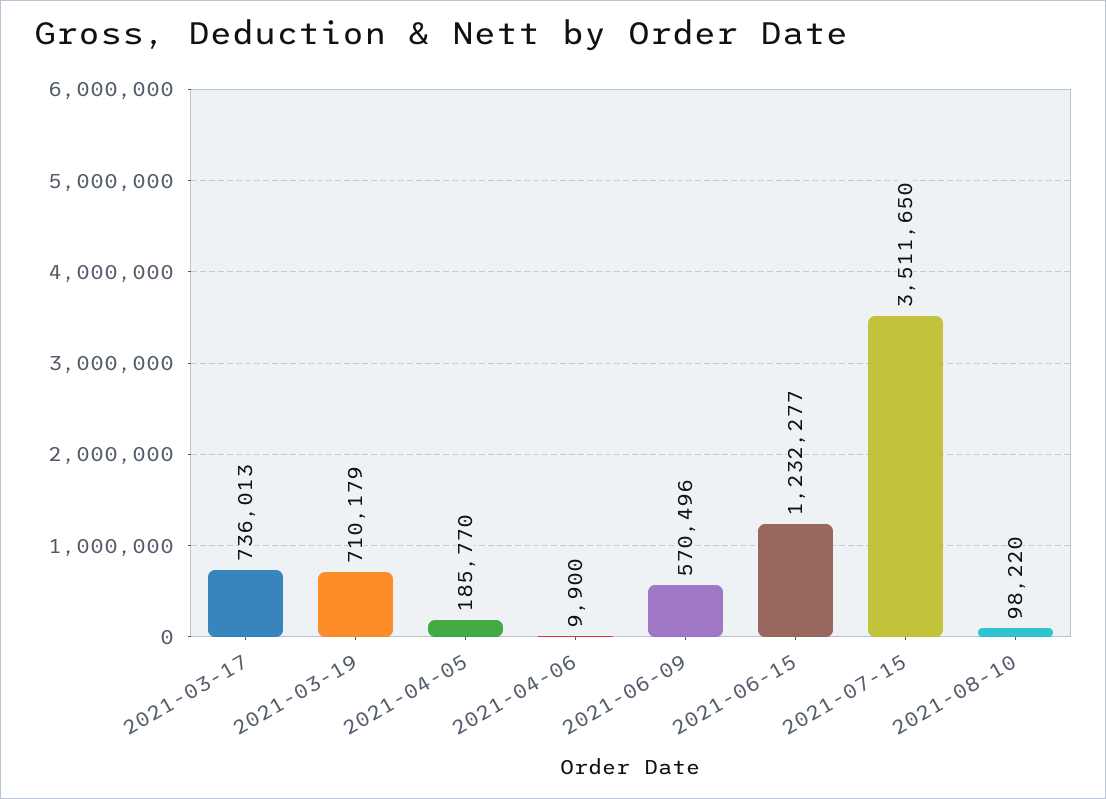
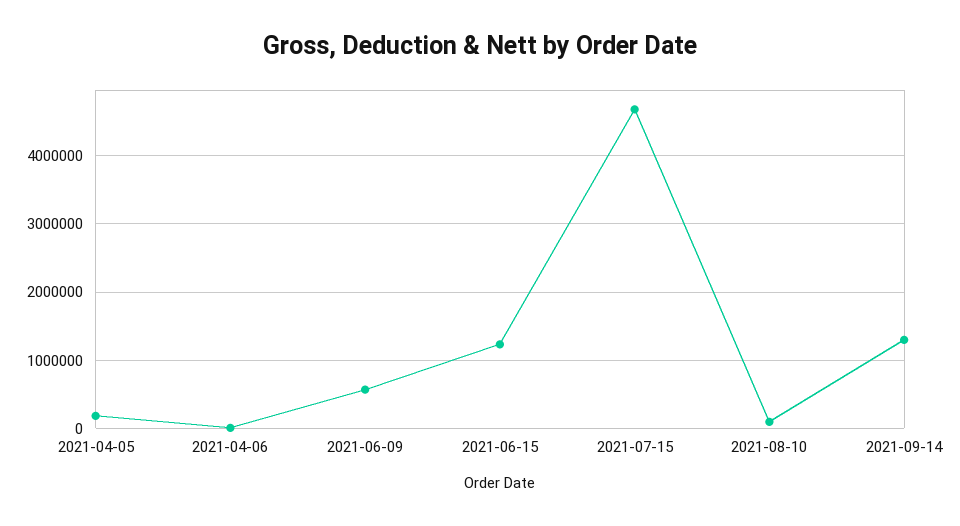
2021-03-17: 736013 -> none
2021-03-19: 710179 -> none
2021-07-15: 3511650 -> 4700000
2021-09-14: none -> 1300000

